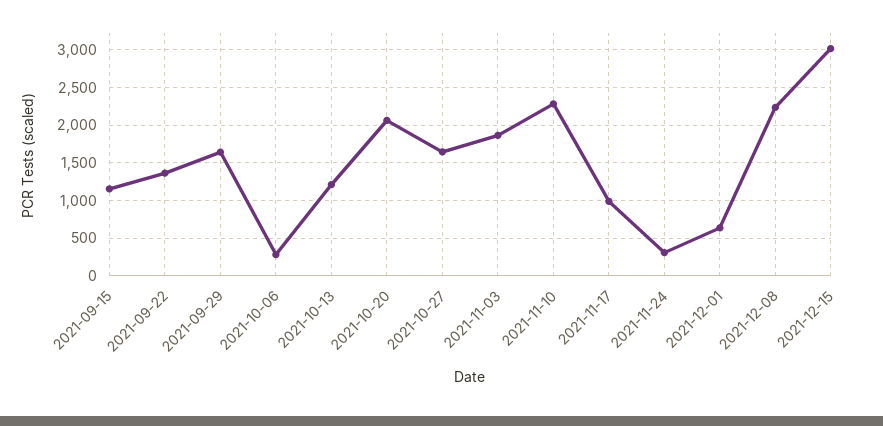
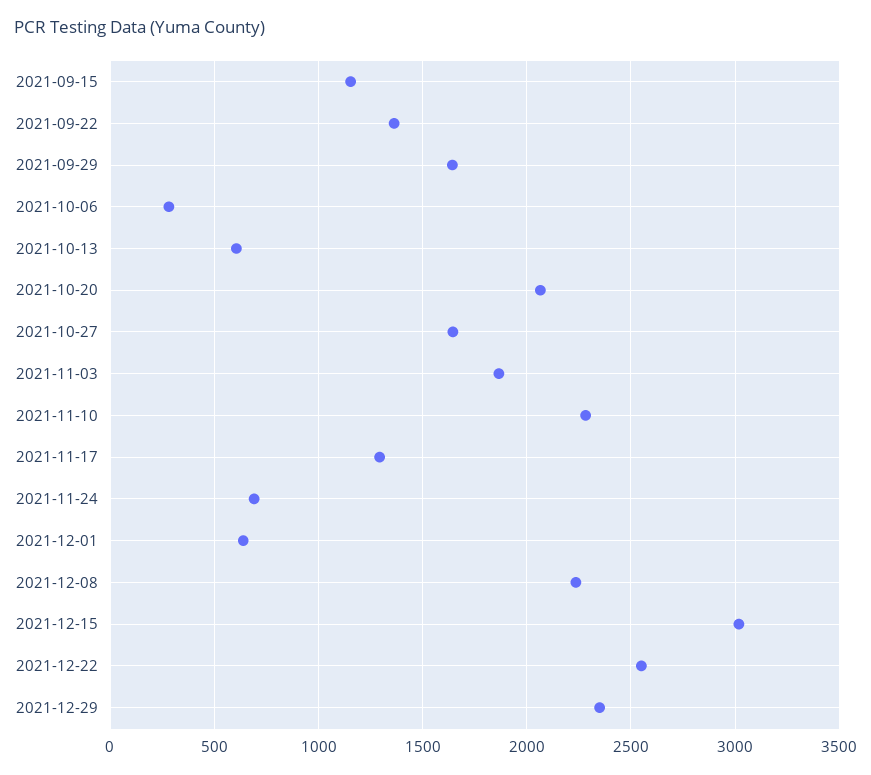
2021-10-13: 1200 -> 600
2021-11-17: 1000 -> 1300
2021-11-24: 300 -> 700
2021-12-22: none -> 2550
2021-12-29: none -> 2350

